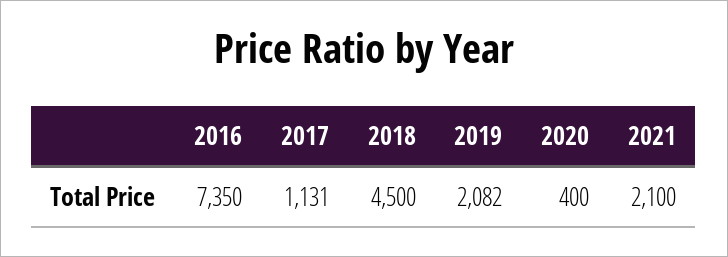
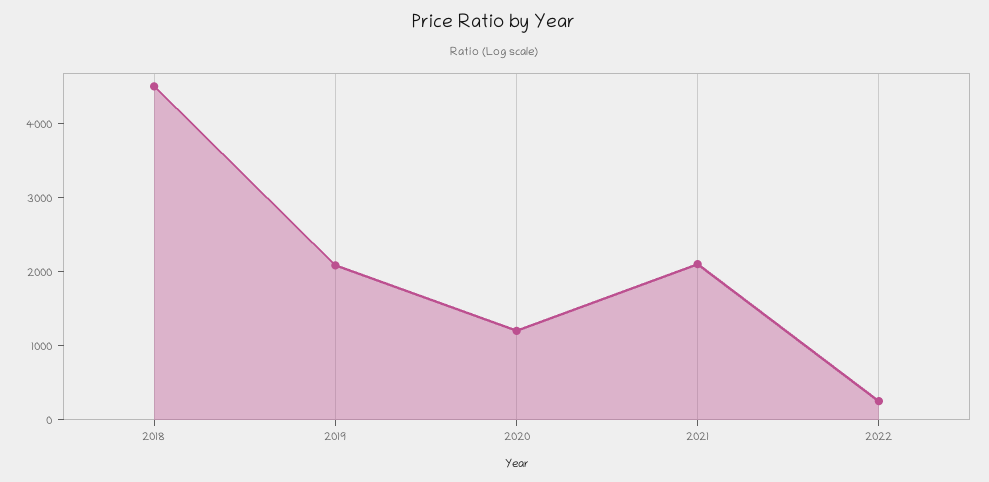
2016: 7350 -> none
2017: 1131 -> none
2020: 400 -> 1200
2022: none -> 200

